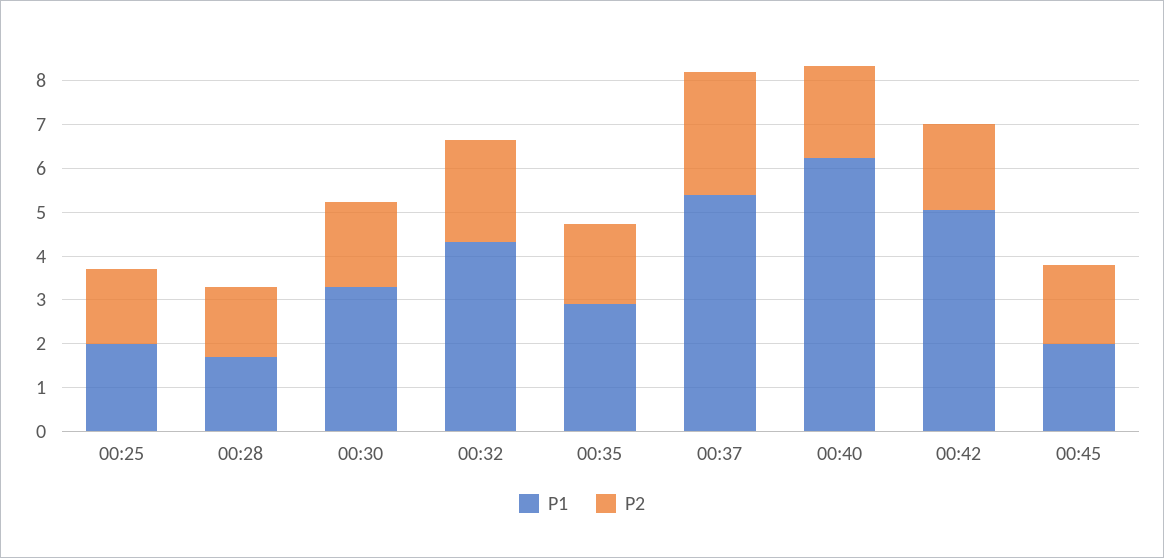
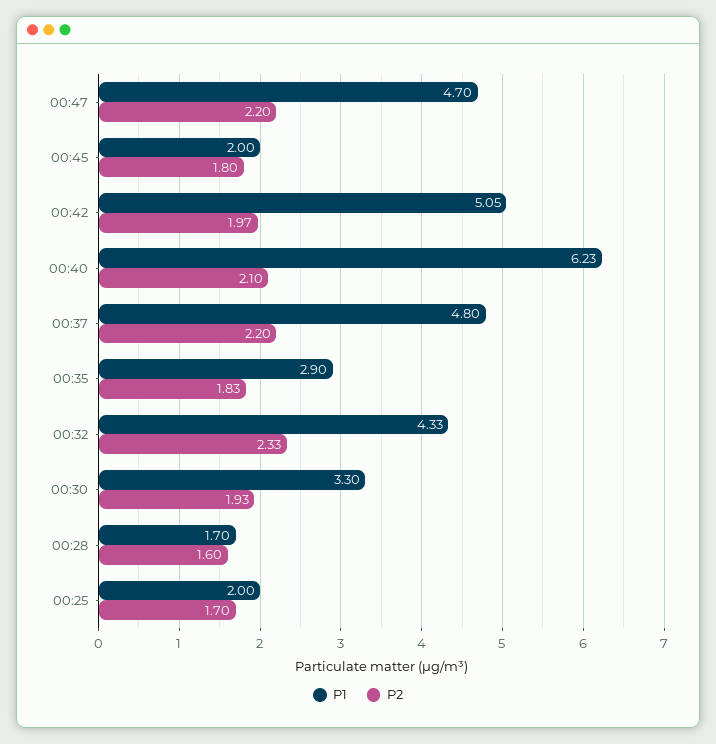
P1, 00:37: 5.4 -> 4.8
P2, 00:37: 2.8 -> 2.2
P1, 00:47: none -> 4.7
P2, 00:47: none -> 2.2

